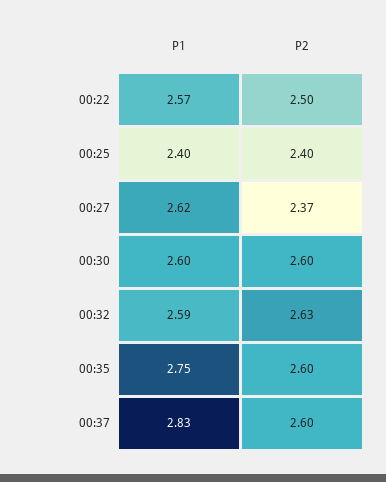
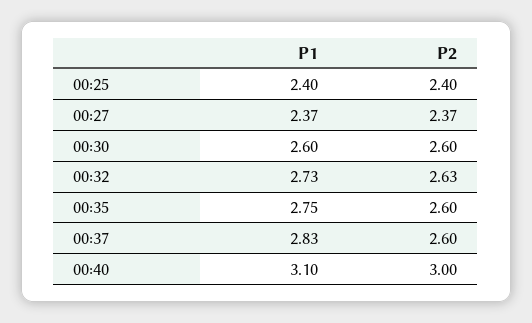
P1, 00:22: 2.57 -> none
P2, 00:22: 2.5 -> none
P1, 00:27: 2.62 -> 2.37
P1, 00:32: 2.59 -> 2.73
P1, 00:40: none -> 3.1
P2, 00:40: none -> 3

